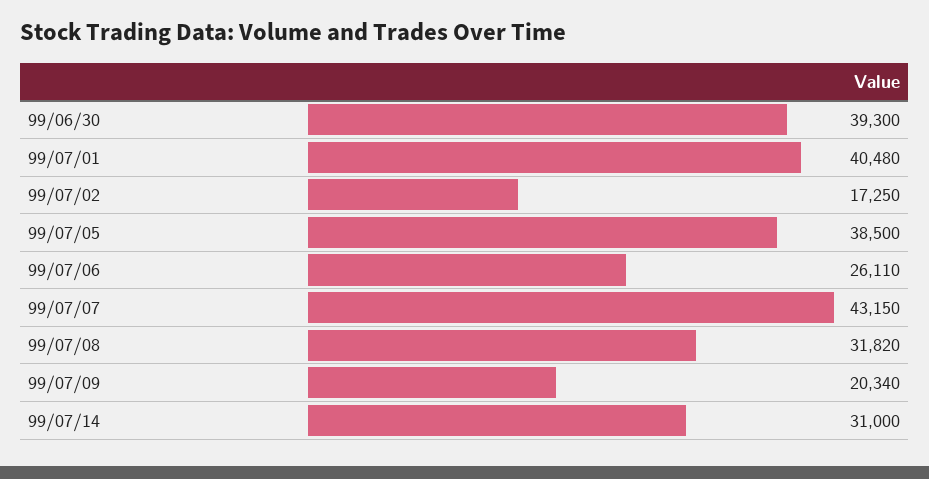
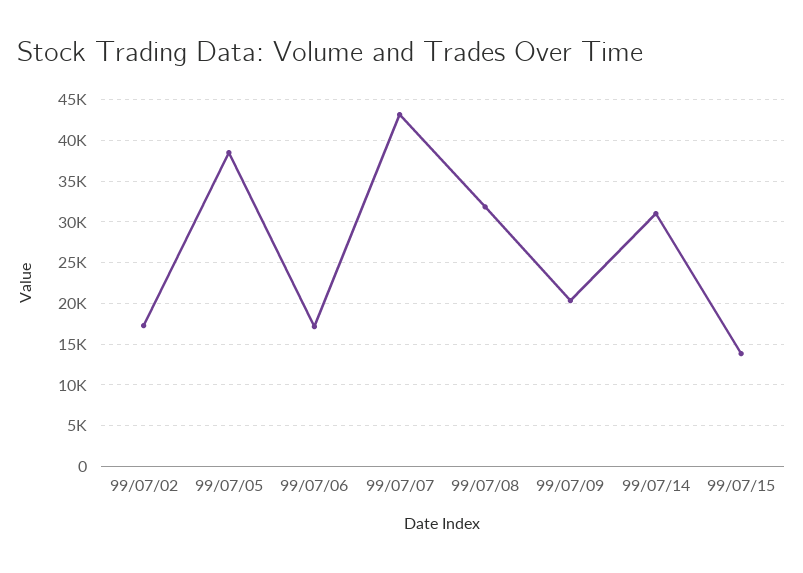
99/06/30: 39300 -> none
99/07/01: 40480 -> none
99/07/06: 26110 -> 17000
99/07/15: none -> 14000

